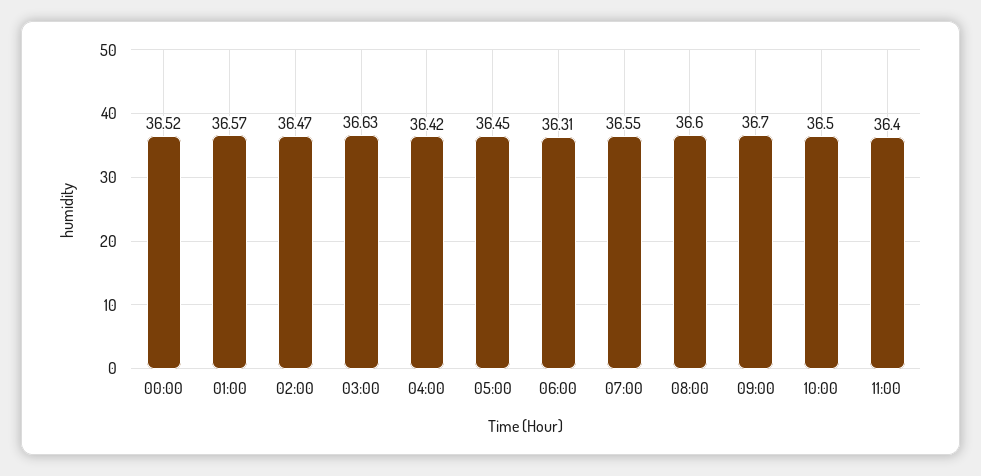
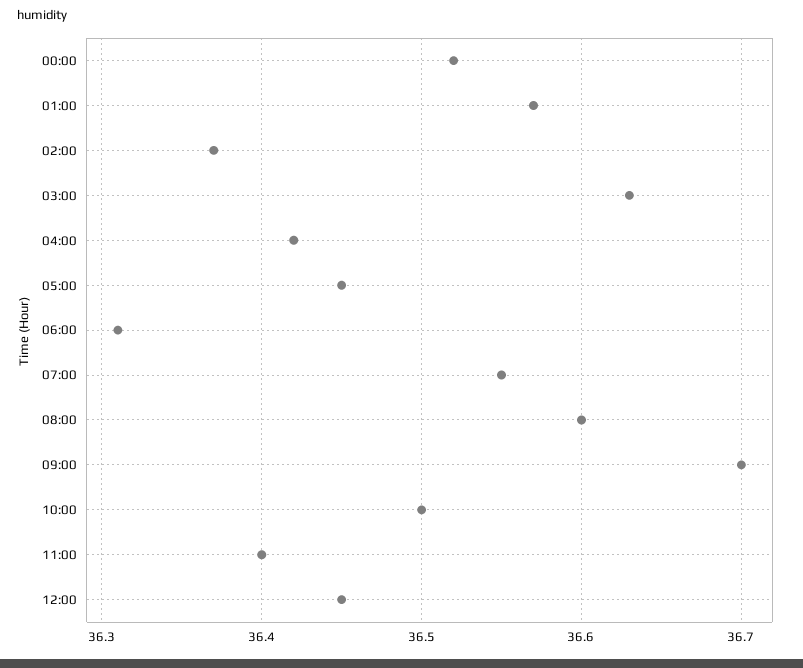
02:00: 36.47 -> 36.37
12:00: none -> 36.45

